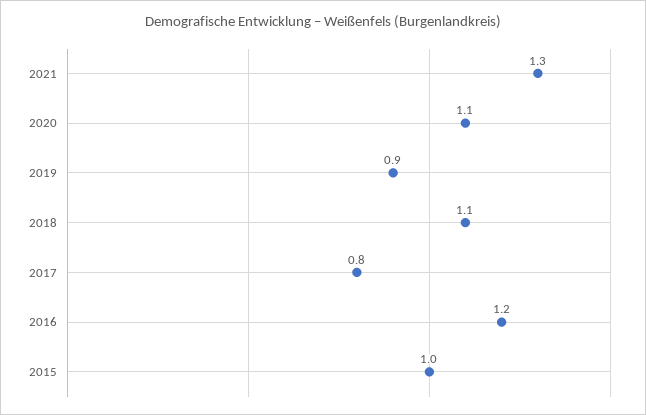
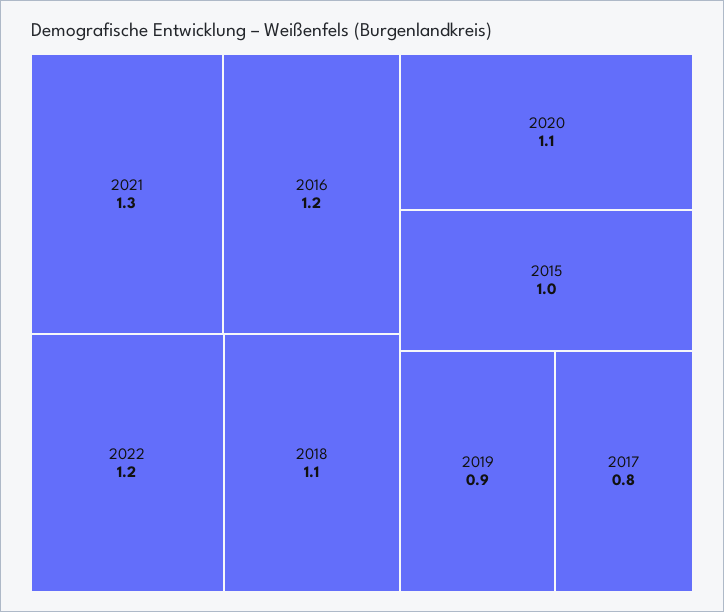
2022: none -> 1.2

